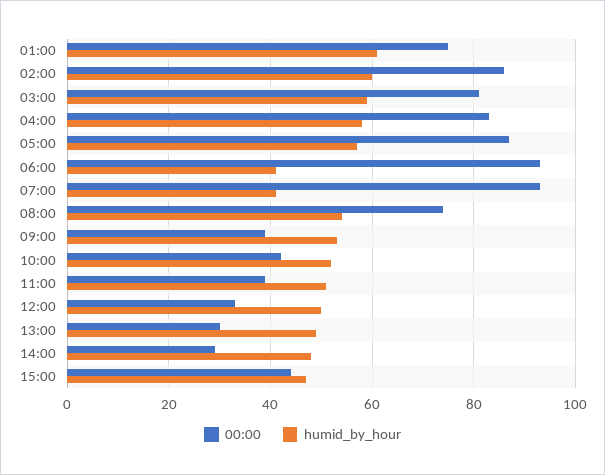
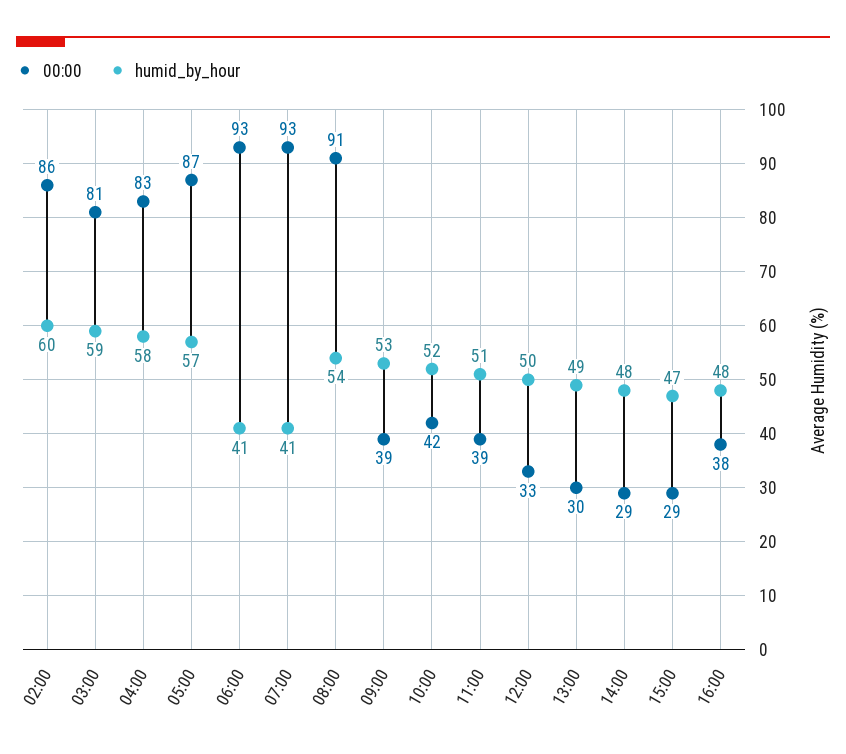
00:00, 01:00: 75 -> none
humid_by_hour, 01:00: 60 -> none
00:00, 08:00: 75 -> 91
00:00, 15:00: 45 -> 29
00:00, 16:00: none -> 38
humid_by_hour, 16:00: none -> 48

